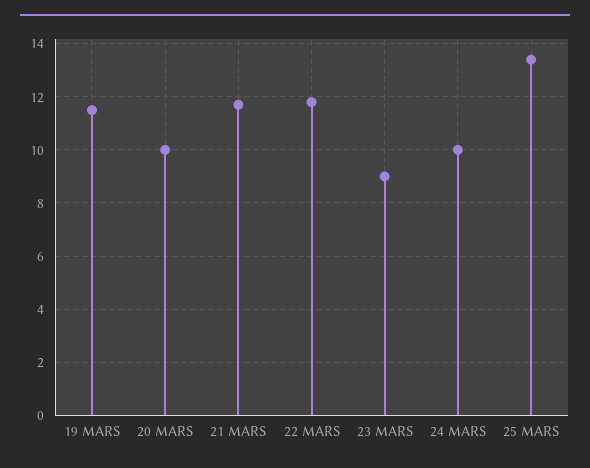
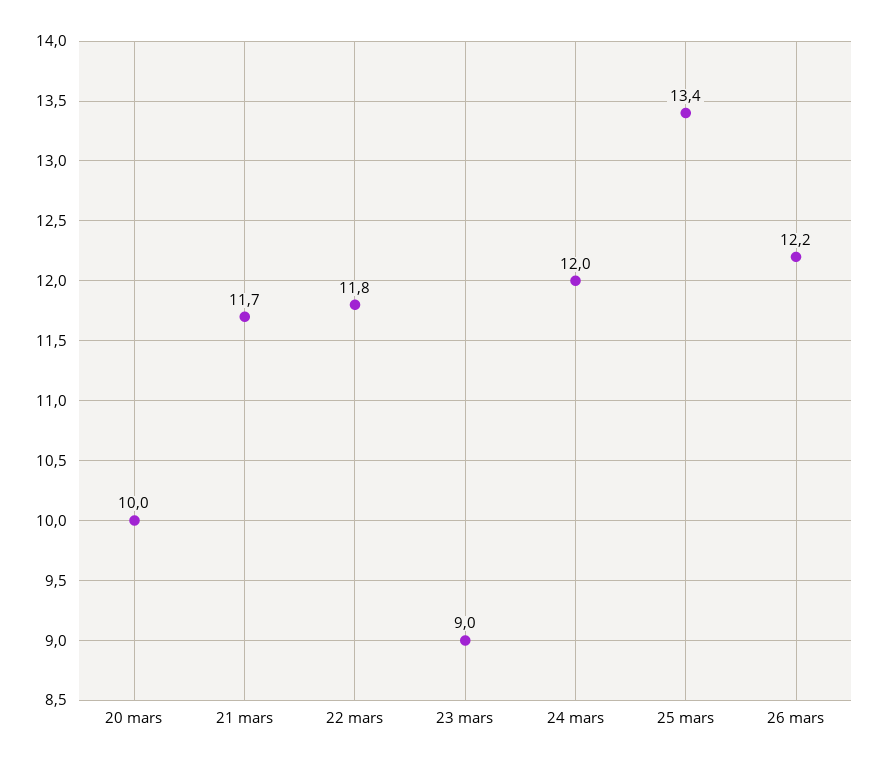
19 MARS: 11.5 -> none
24 MARS: 10 -> 12
26 mars: none -> 12.2

